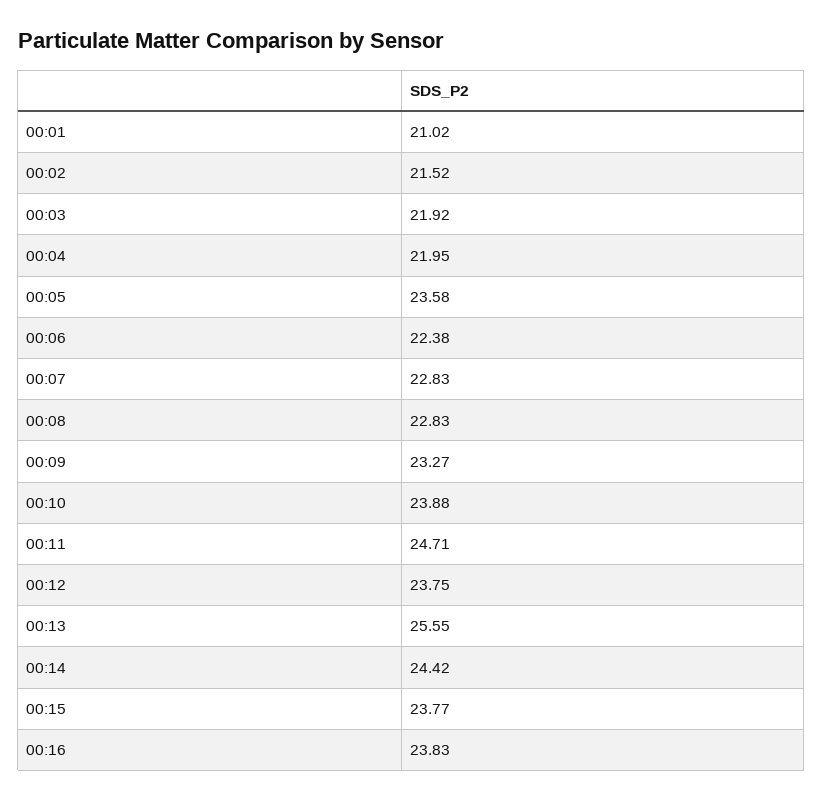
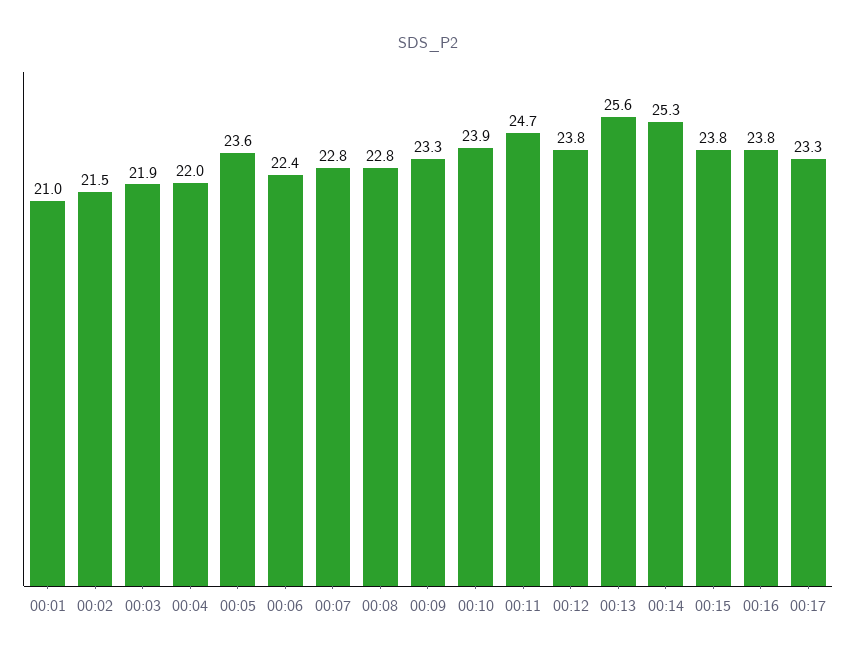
00:14: 24.42 -> 25.3
00:17: none -> 23.3

